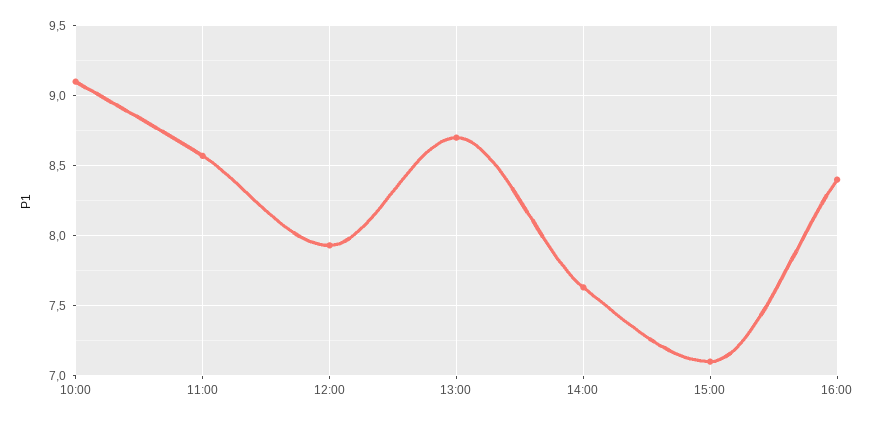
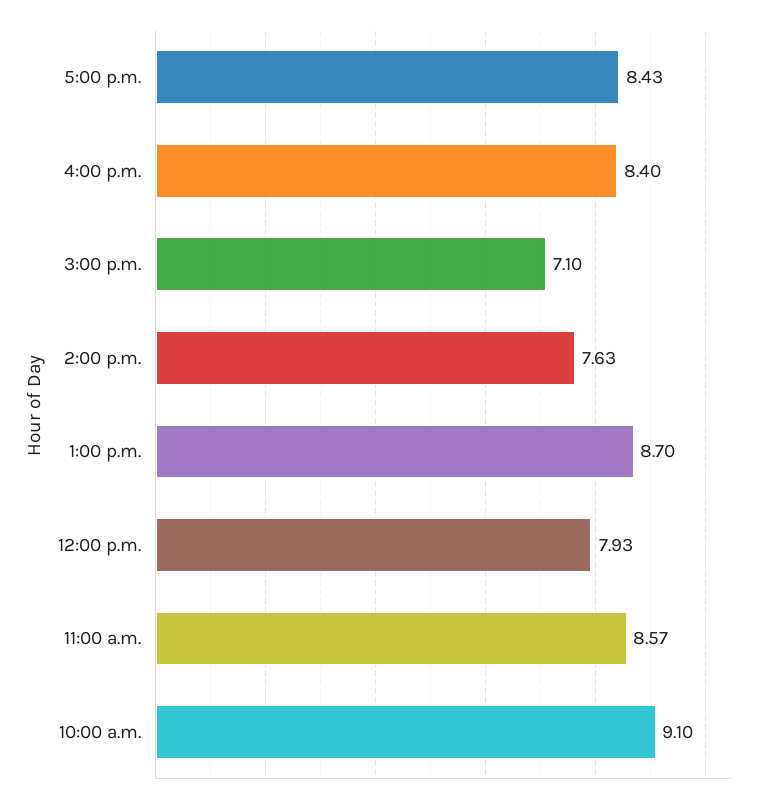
5:00 p.m.: none -> 8.43

